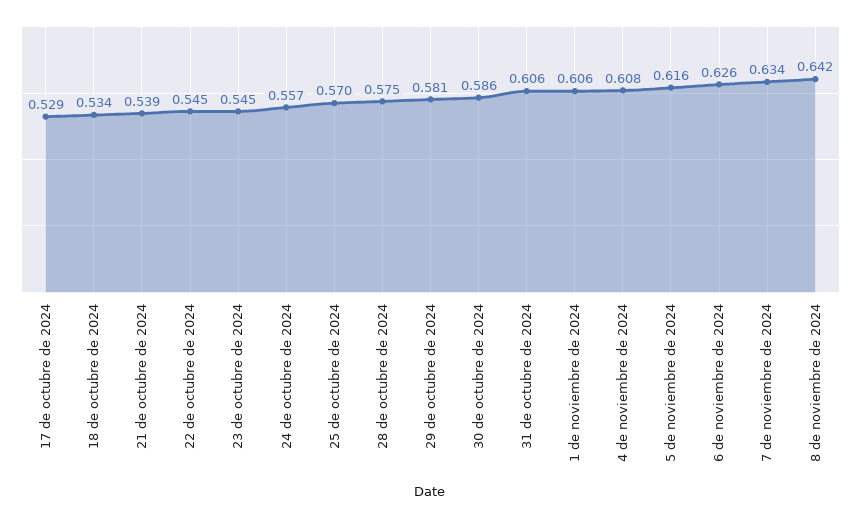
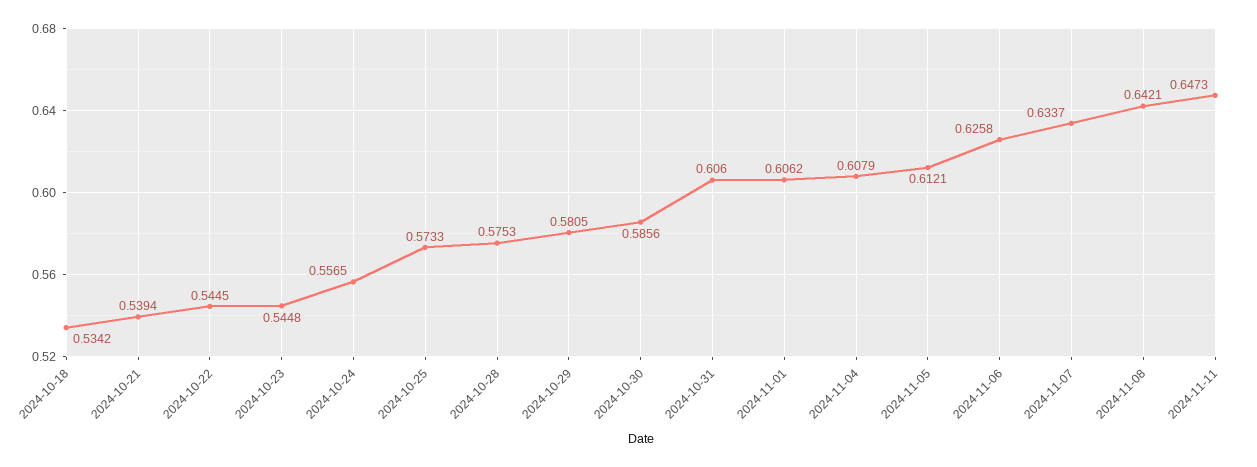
17 de octubre de 2024: 0.529 -> none
25 de octubre de 2024: 0.57 -> 0.5733
5 de noviembre de 2024: 0.616 -> 0.6121
2024-11-11: none -> 0.6473

